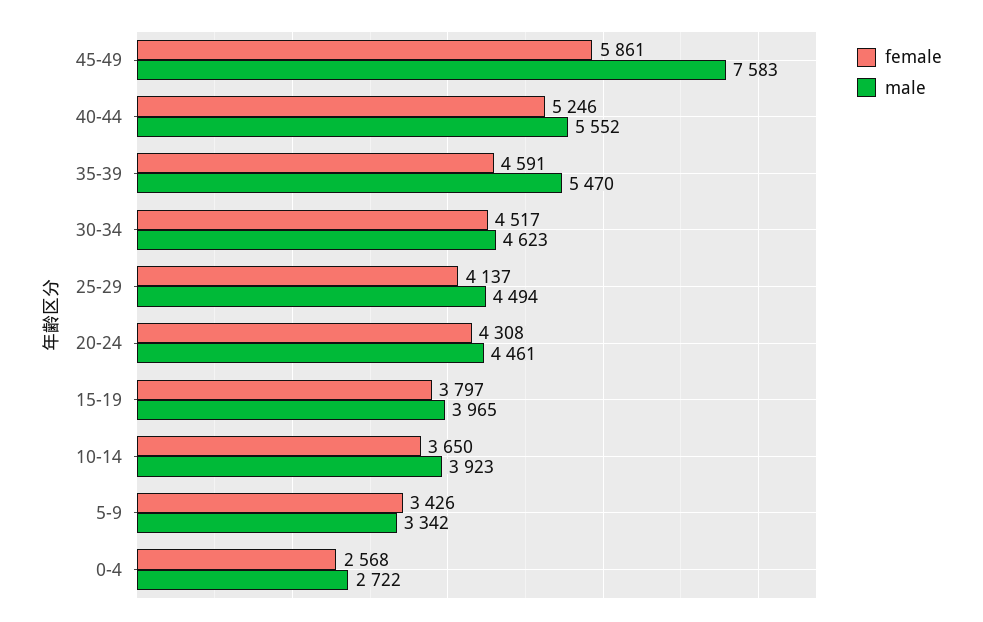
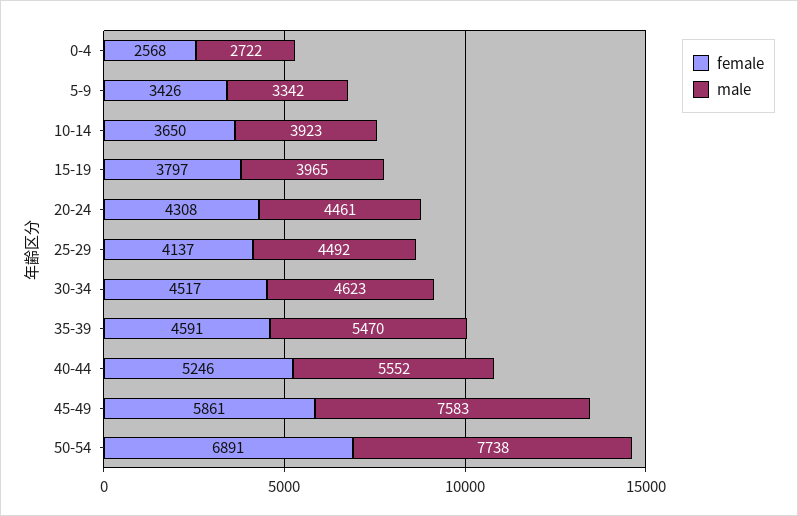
male, 25-29: 4494 -> 4492
female, 50-54: none -> 6891
male, 50-54: none -> 7738

